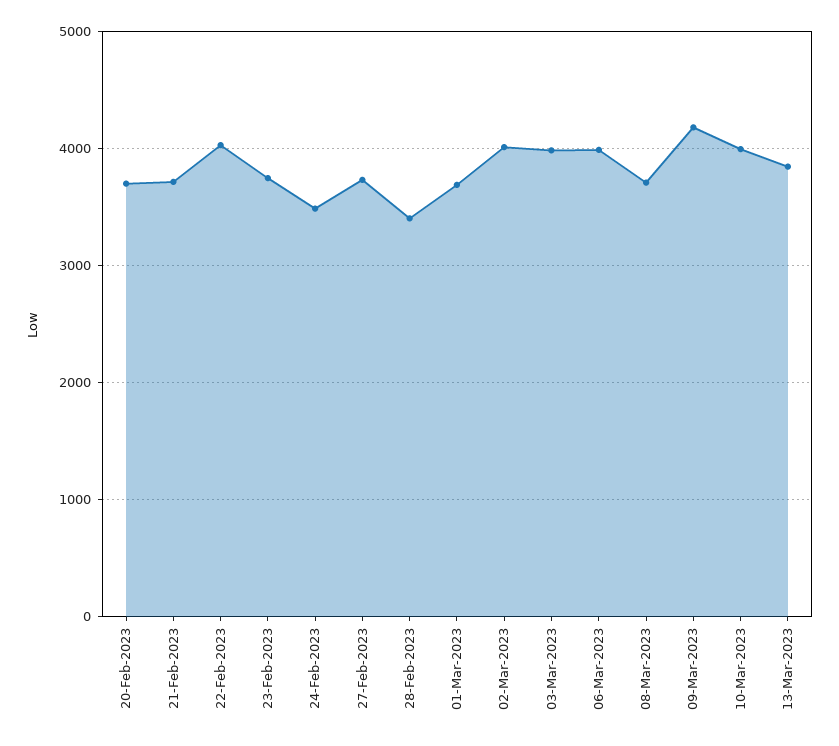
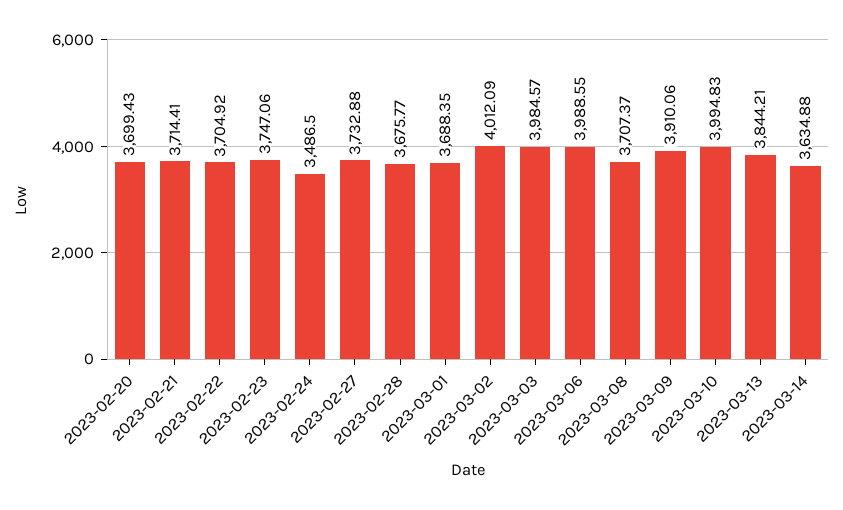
22-Feb-2023: 4000 -> 3704.92
28-Feb-2023: 3400 -> 3675.77
09-Mar-2023: 4200 -> 3910.06
2023-03-14: none -> 3634.88

